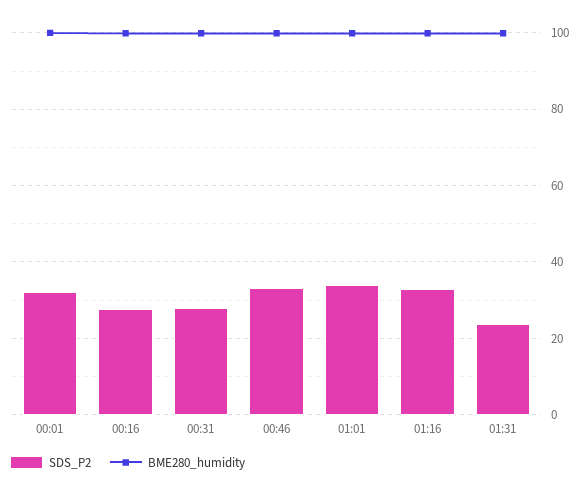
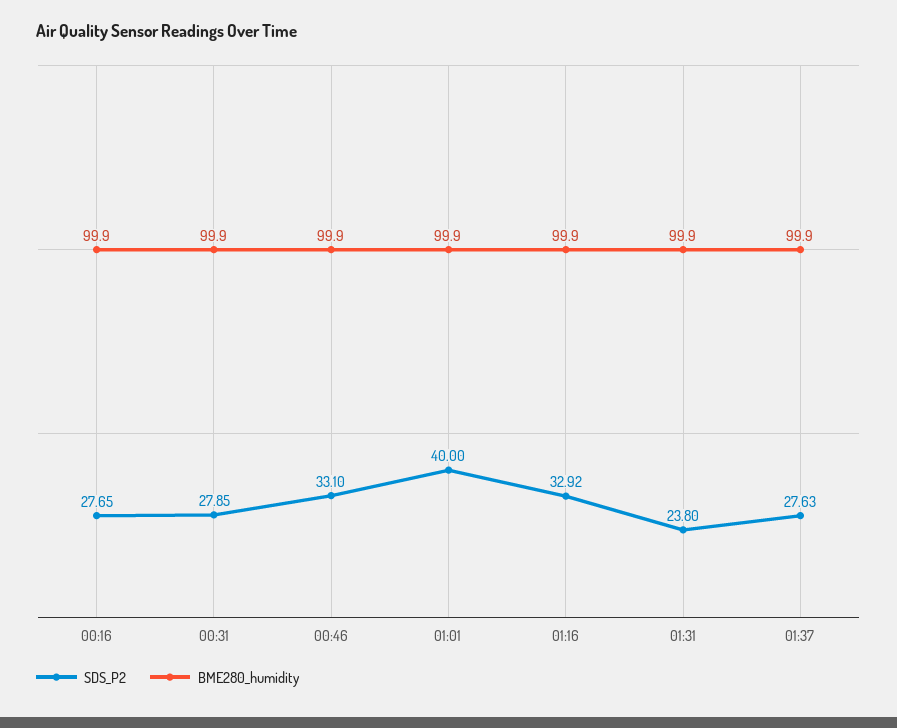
SDS_P2, 00:01: 32 -> none
BME280_humidity, 00:01: 100 -> none
SDS_P2, 01:01: 34 -> 40
SDS_P2, 01:37: none -> 27.63
BME280_humidity, 01:37: none -> 99.9

